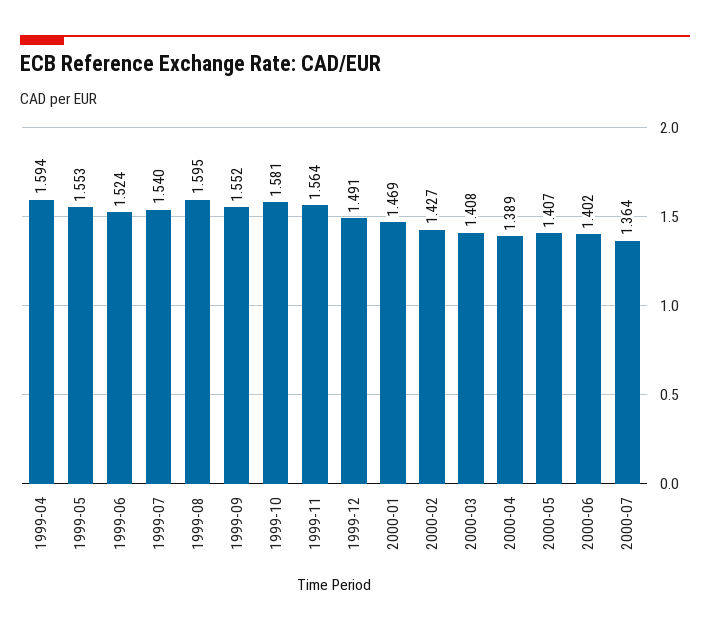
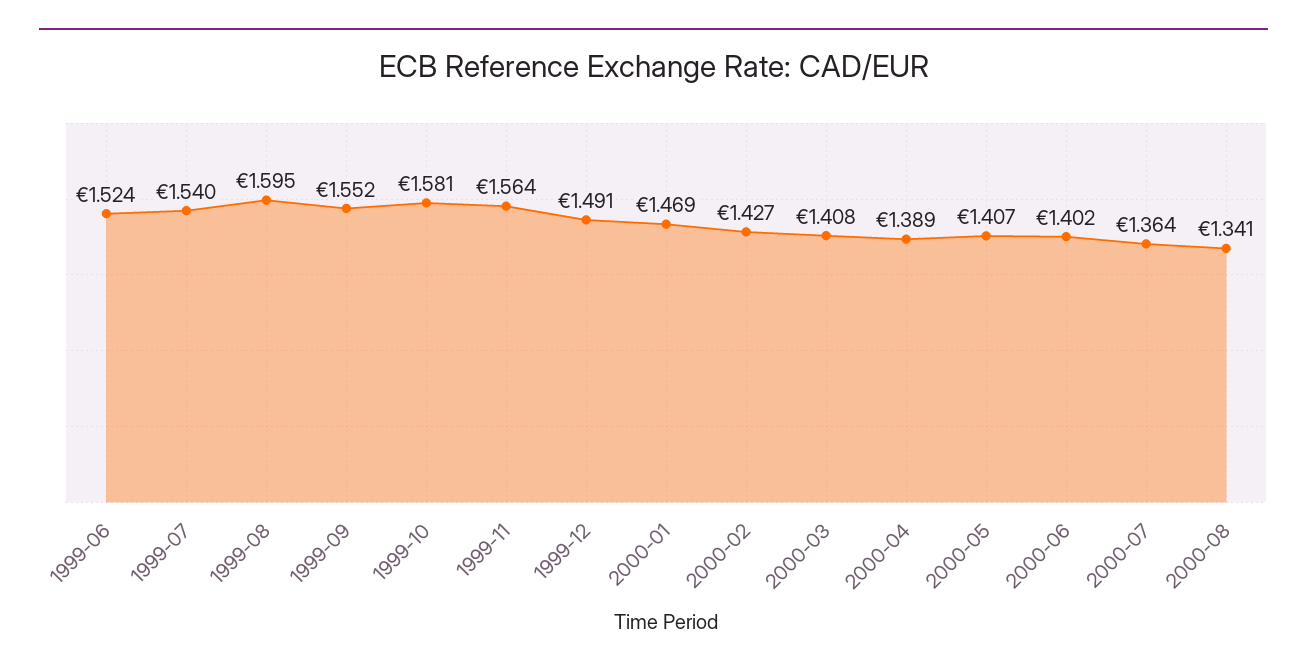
1999-04: 1.594 -> none
1999-05: 1.553 -> none
2000-08: none -> 1.341

